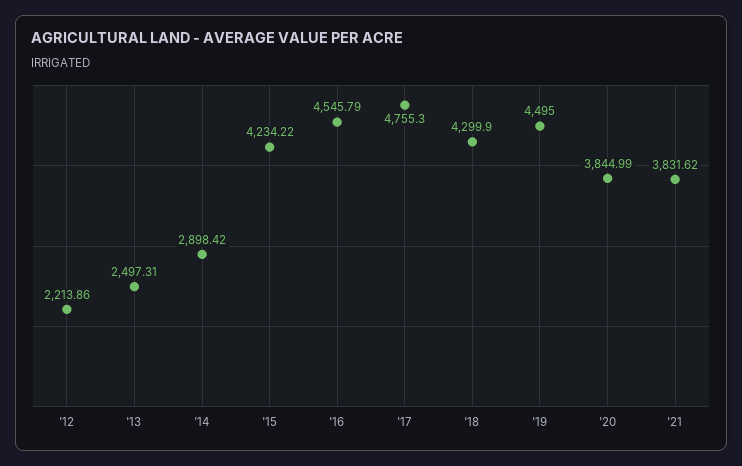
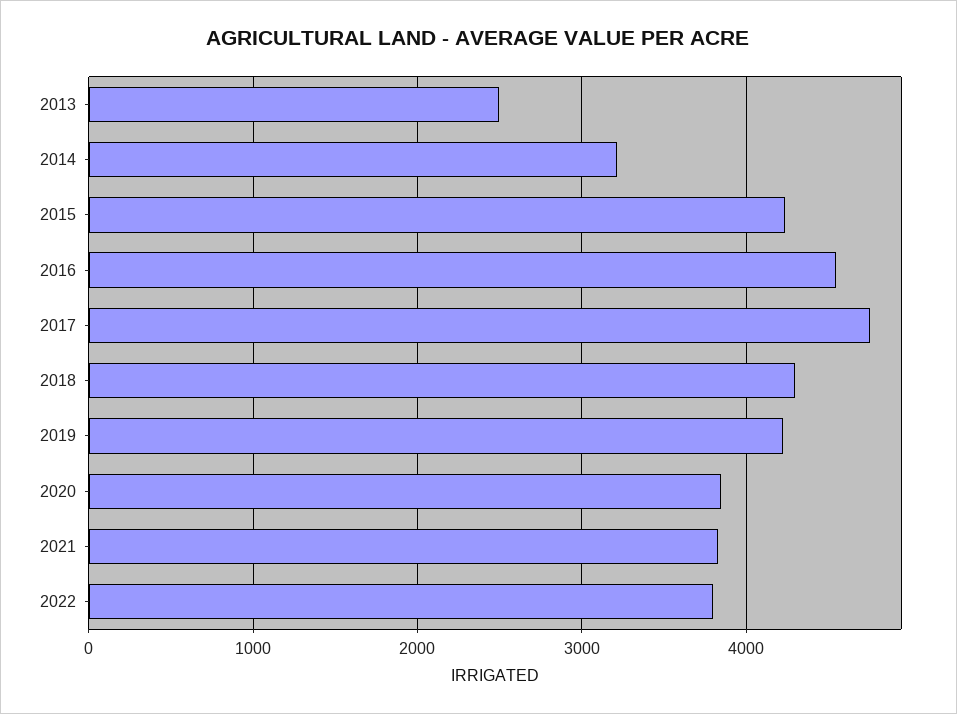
'12: 2213.86 -> none
'14: 2898.42 -> 3200
'19: 4495 -> 4200
2022: none -> 3800

